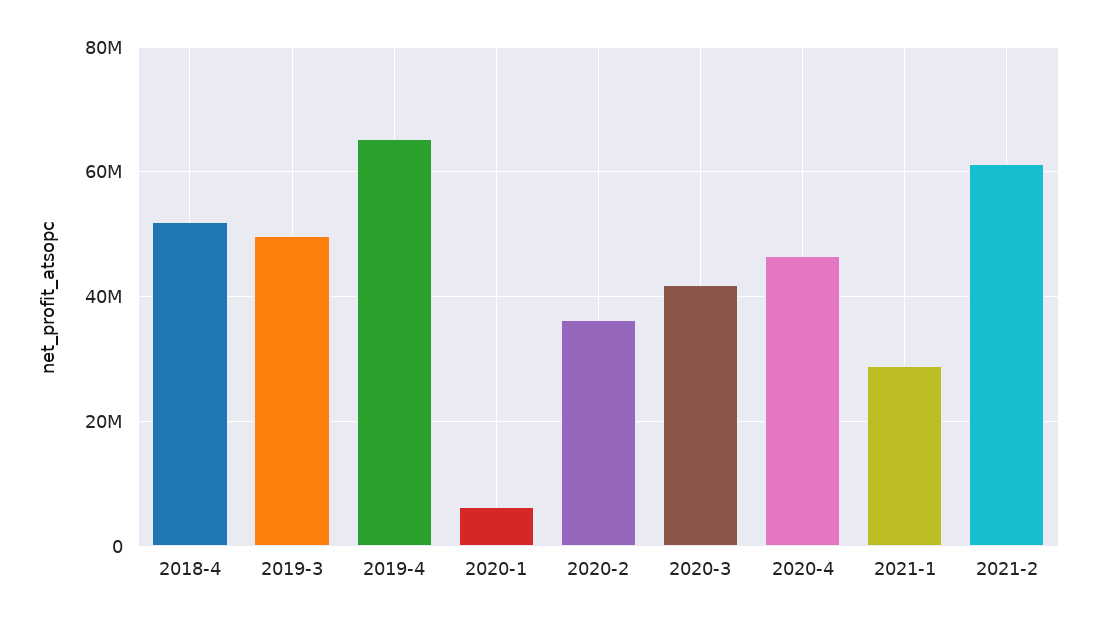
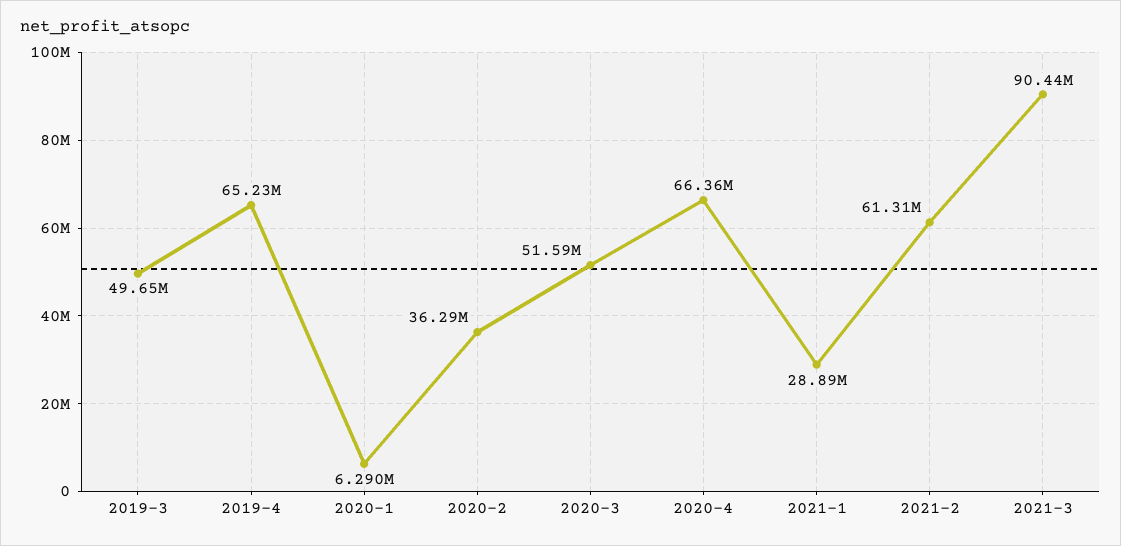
2018-4: 52000000 -> none
2020-3: 42000000 -> 51590000
2020-4: 46000000 -> 66360000
2021-3: none -> 90440000

